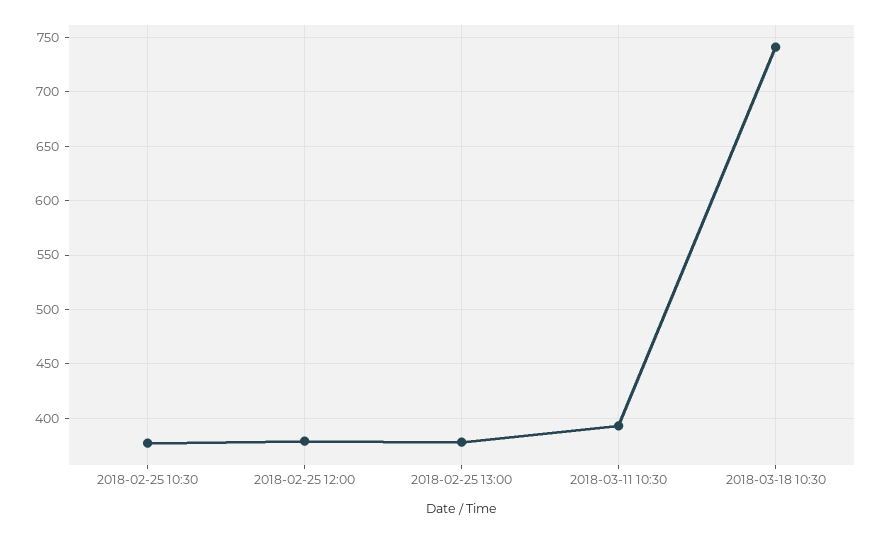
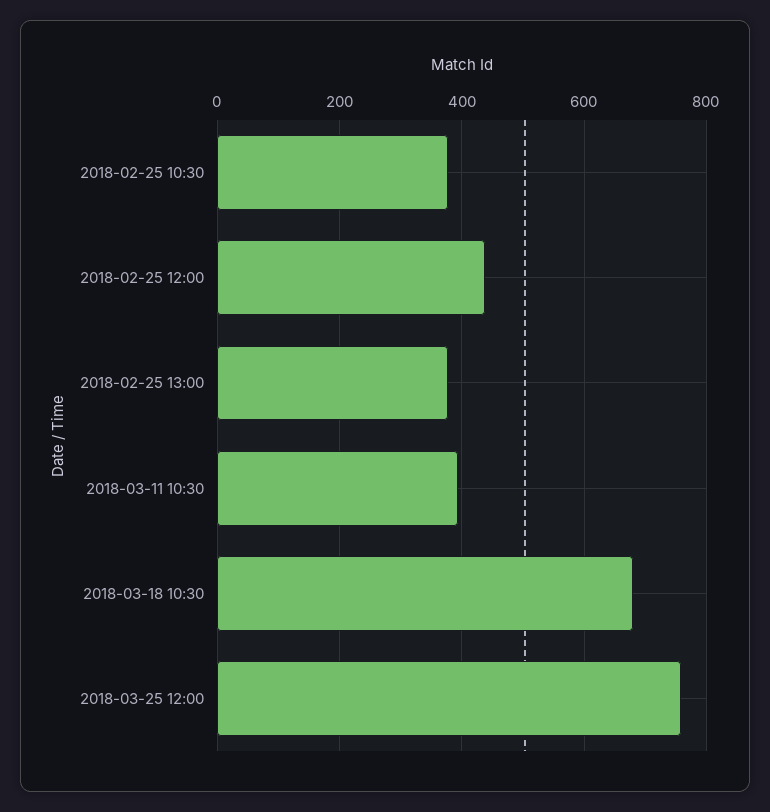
2018-02-25 12:00: 380 -> 440
2018-03-18 10:30: 740 -> 680
2018-03-25 12:00: none -> 760

